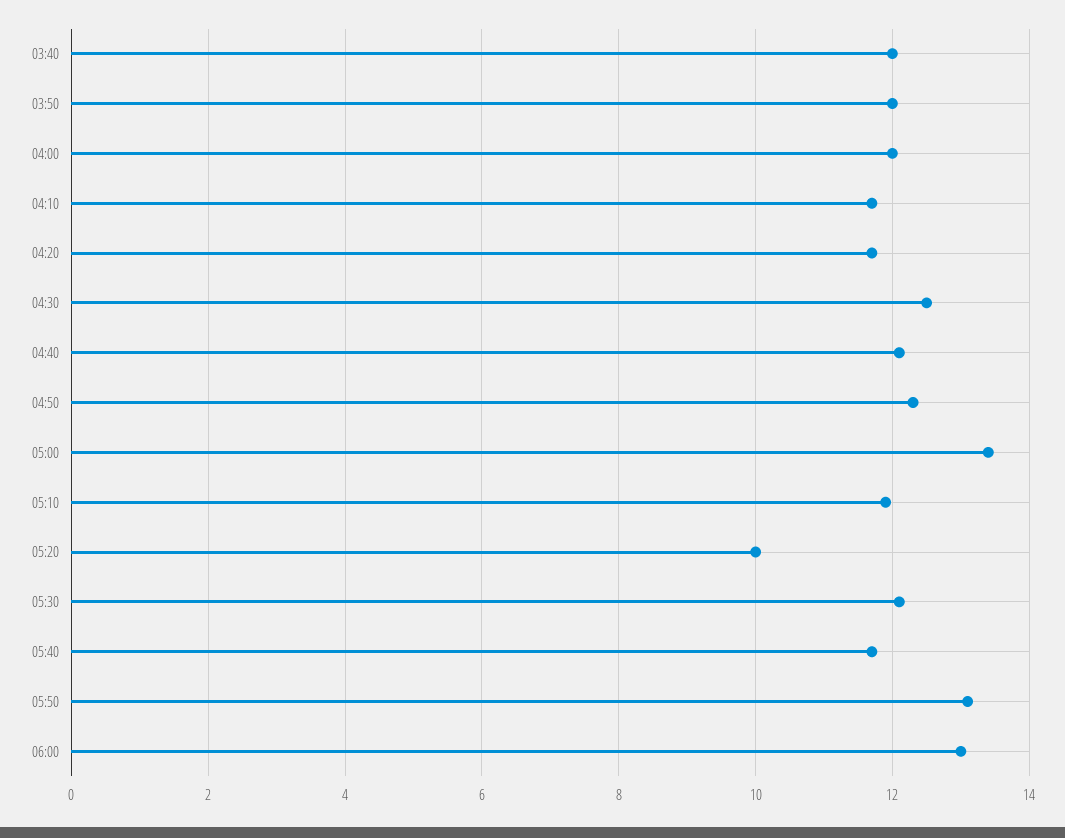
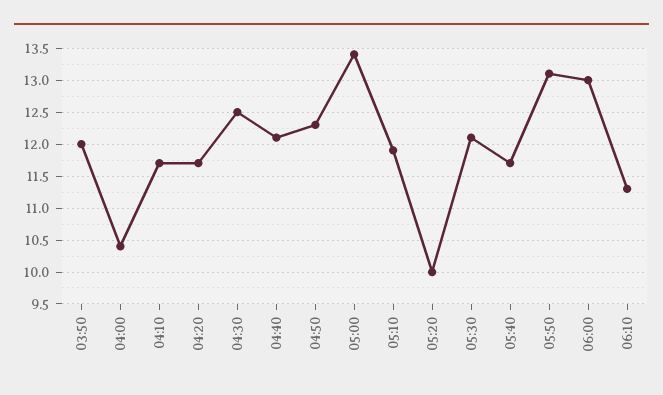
03:40: 12 -> none
04:00: 12 -> 10.4
06:10: none -> 11.3

